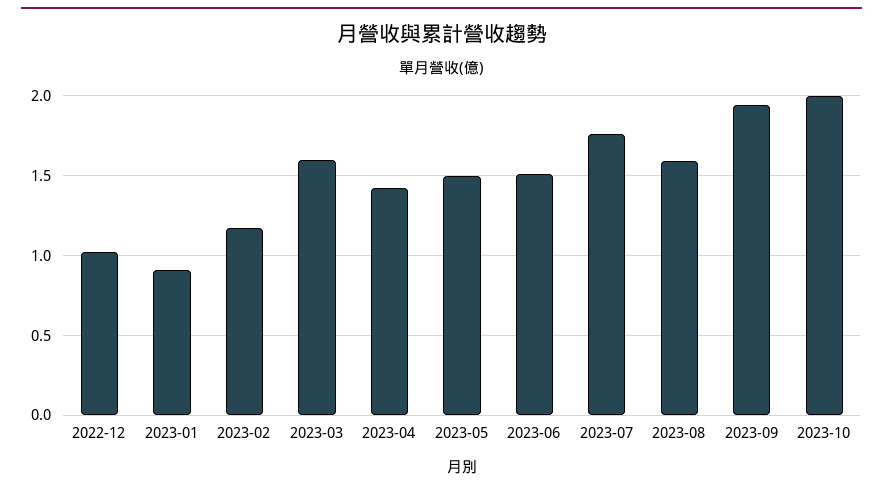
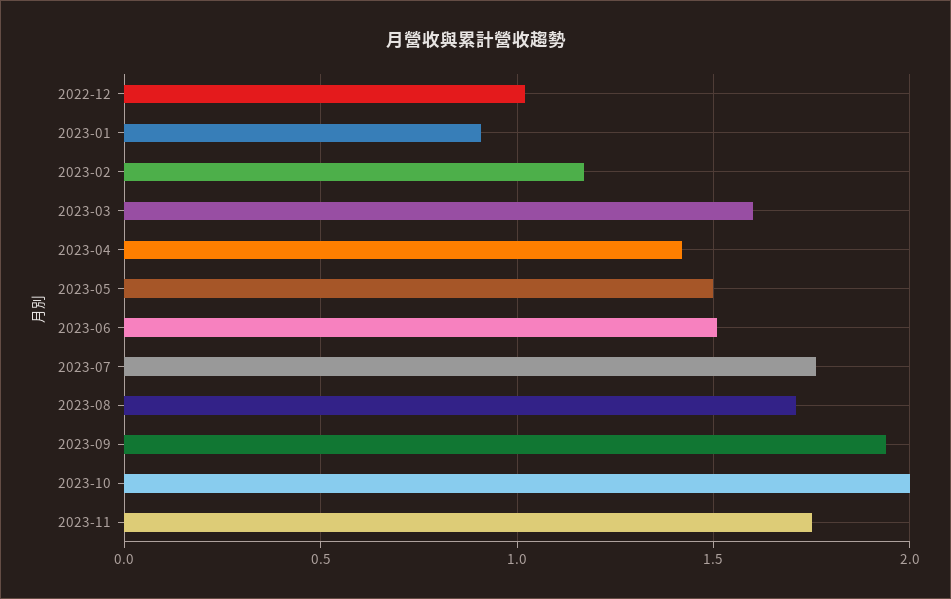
2023-08: 1.6 -> 1.7
2023-11: none -> 1.75

